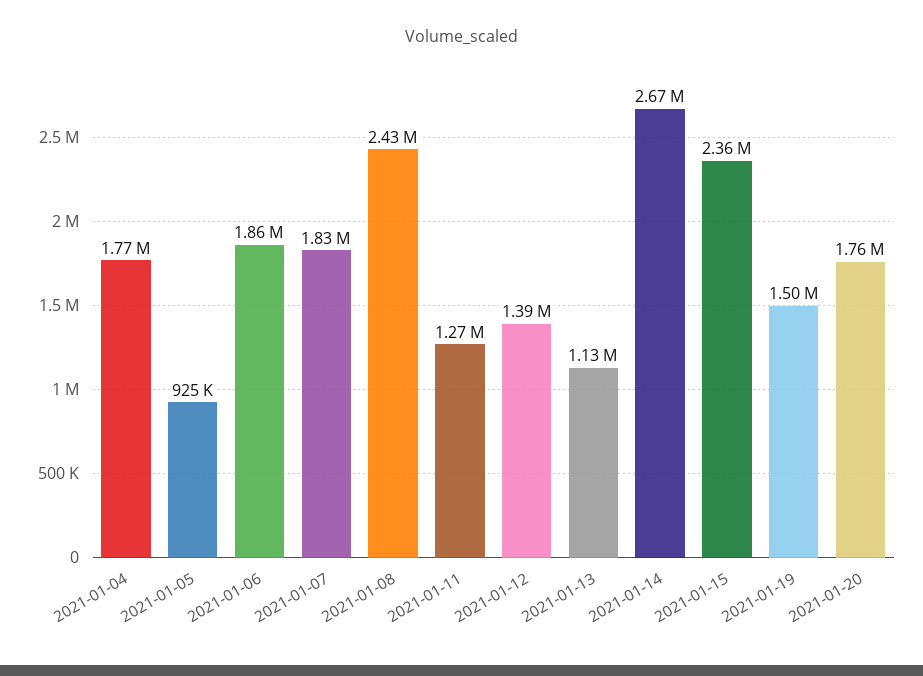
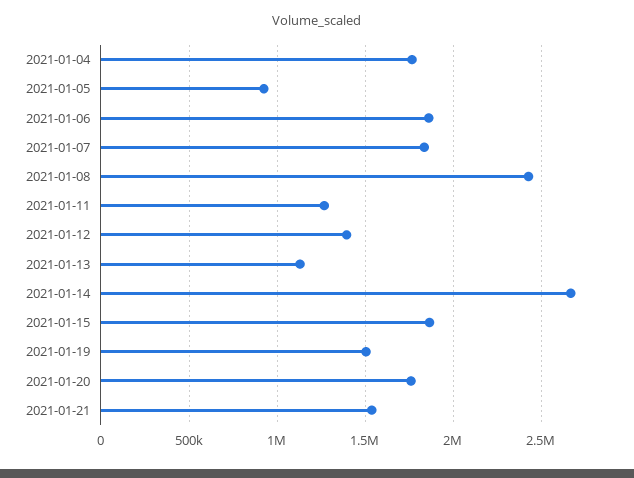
2021-01-15: 2360000 -> 1850000
2021-01-21: none -> 1550000

